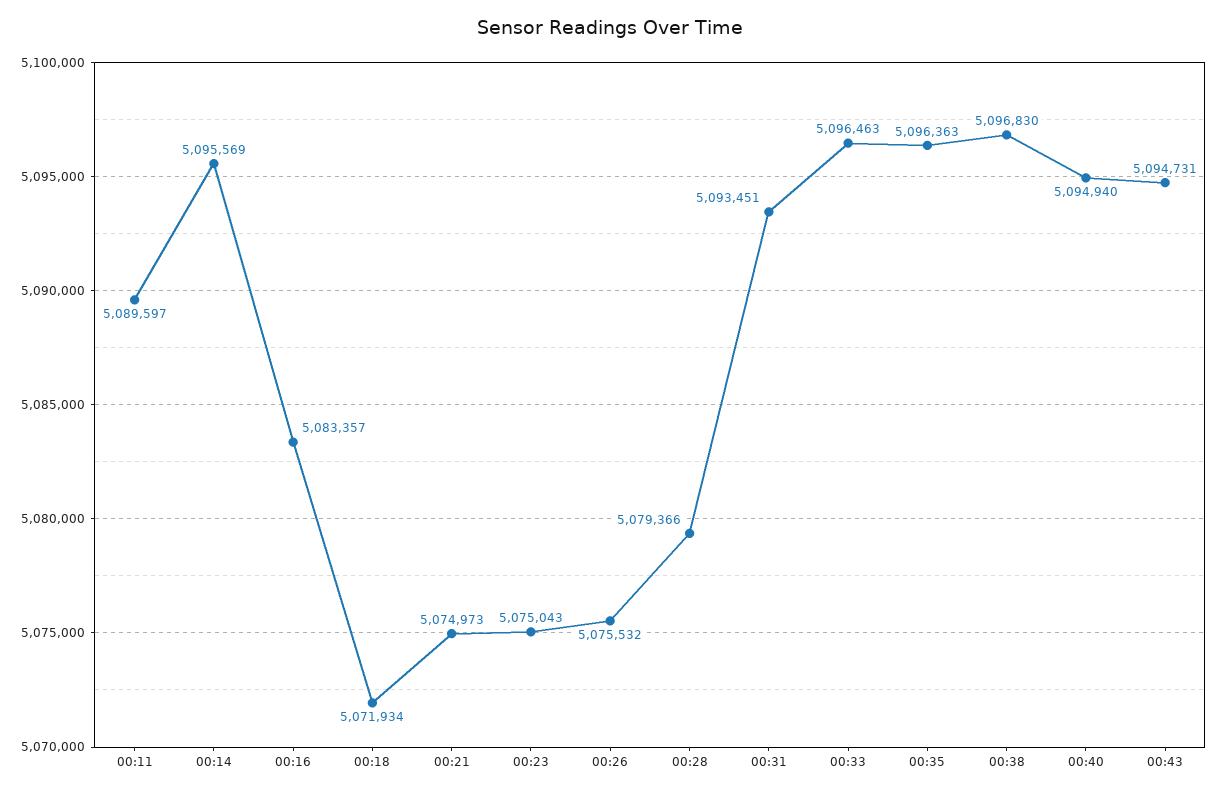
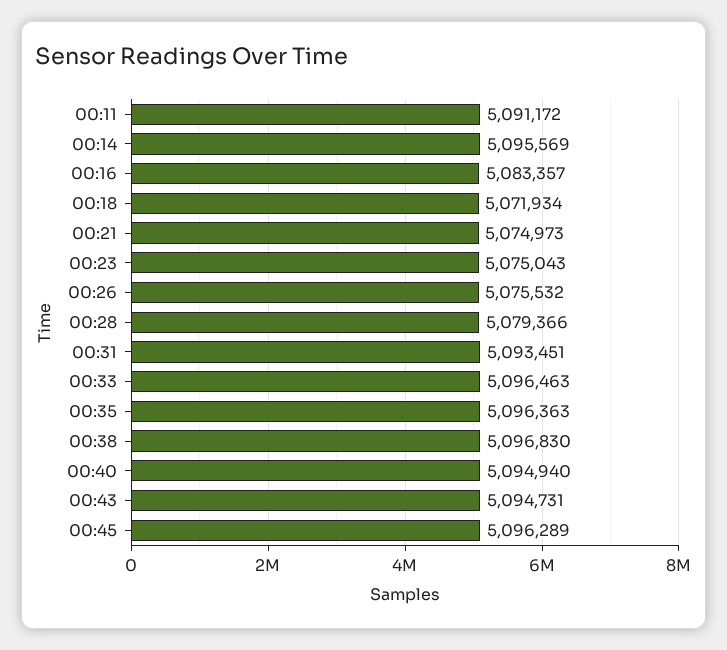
00:11: 5089597 -> 5091172
00:45: none -> 5096289

